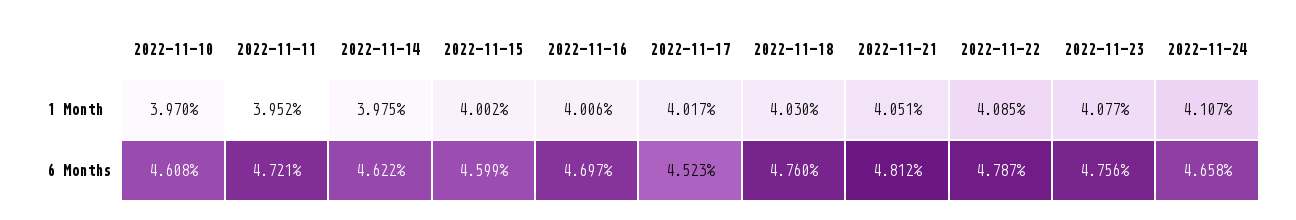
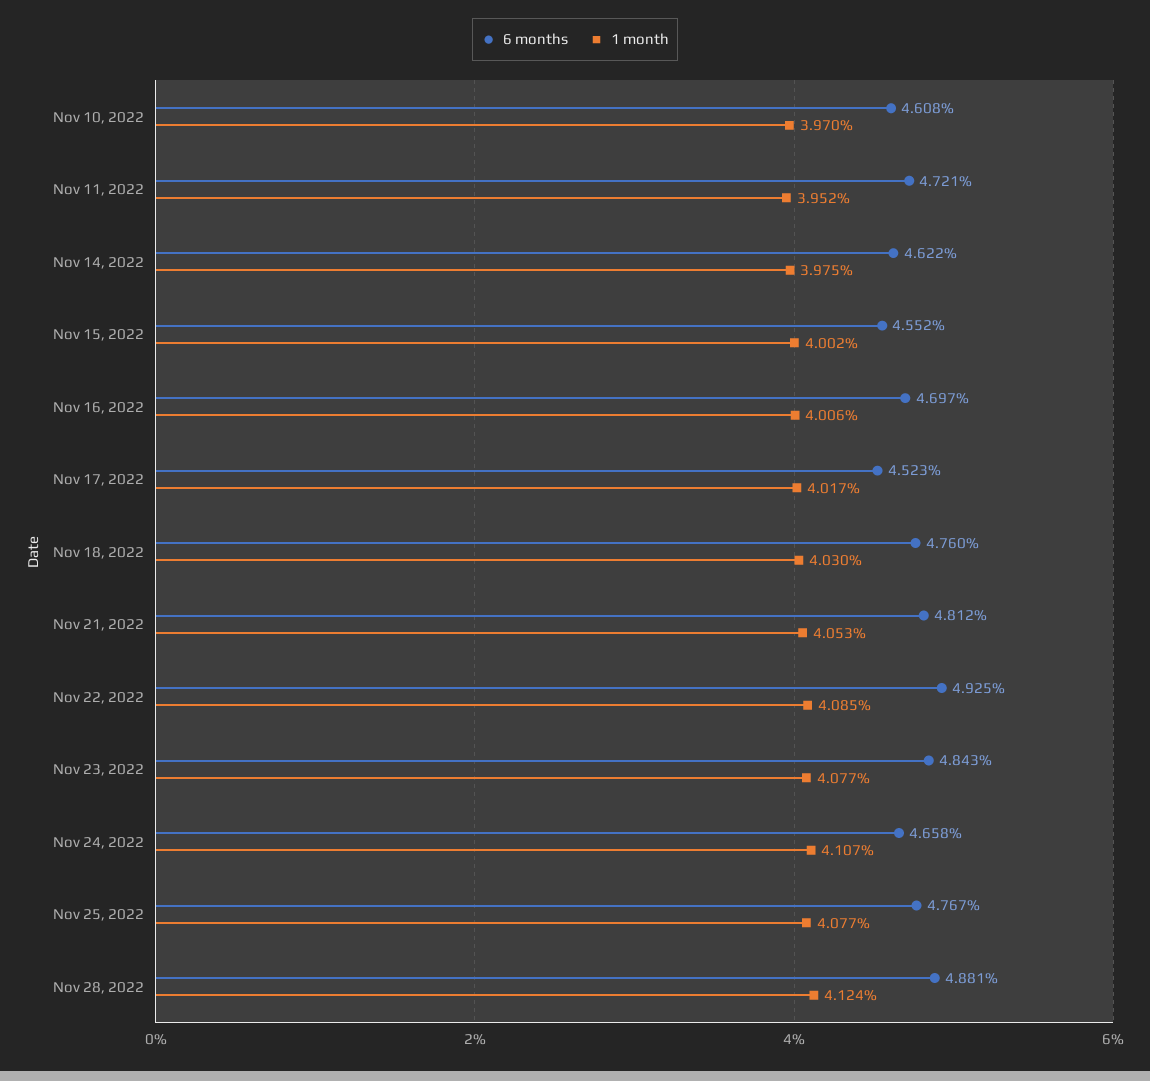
1 Month, 2022-11-21: 4.051 -> 4.053
6 Months, 2022-11-15: 4.599 -> 4.552
6 Months, 2022-11-22: 4.787 -> 4.925
6 Months, 2022-11-23: 4.756 -> 4.843
6 Months, Nov 25, 2022: none -> 4.767
1 Month, Nov 25, 2022: none -> 4.077
6 Months, Nov 28, 2022: none -> 4.881
1 Month, Nov 28, 2022: none -> 4.124

